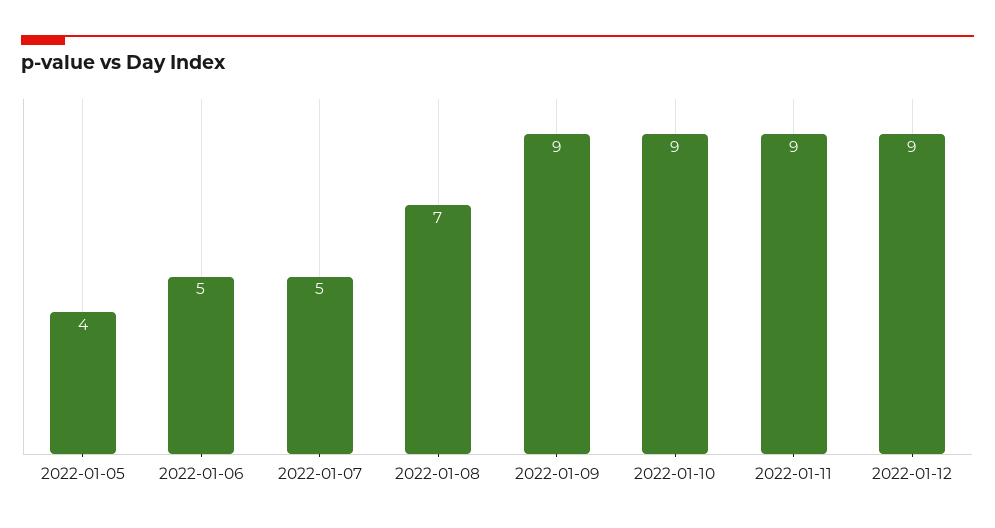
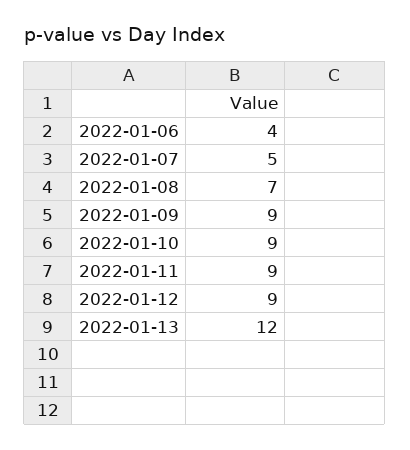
2022-01-05: 4 -> none
2022-01-06: 5 -> 4
2022-01-13: none -> 12

